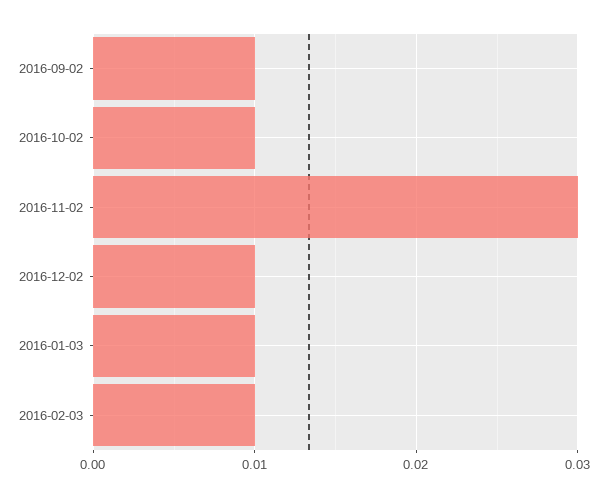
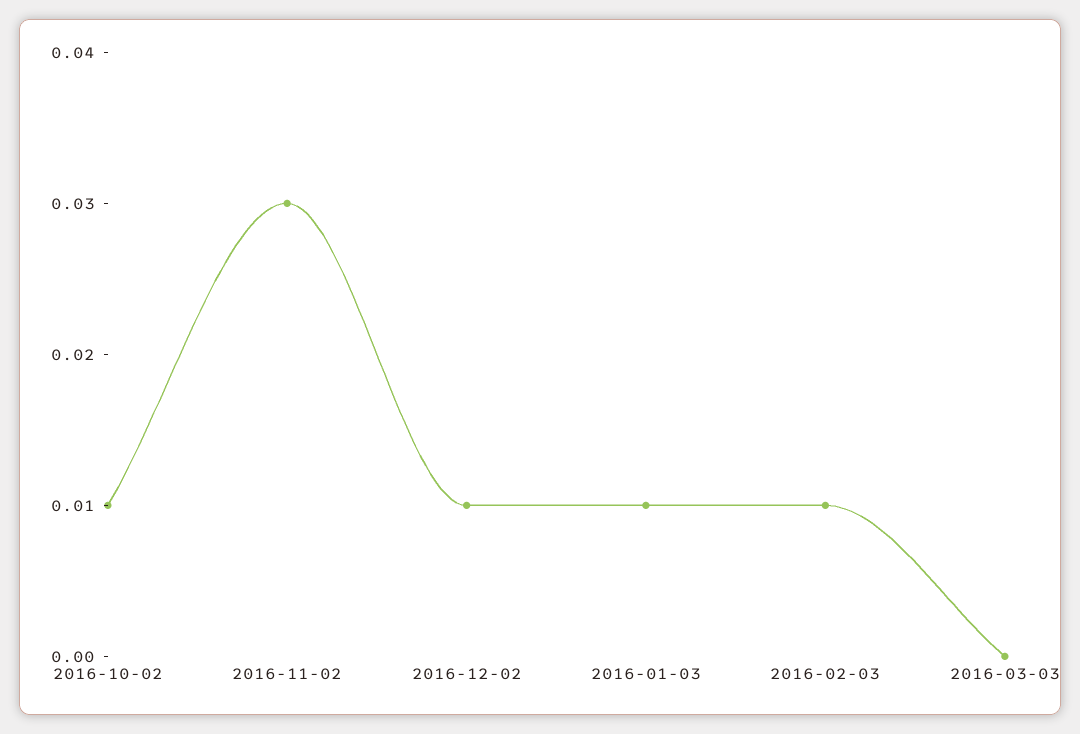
2016-09-02: 0.01 -> none
2016-03-03: none -> 0

